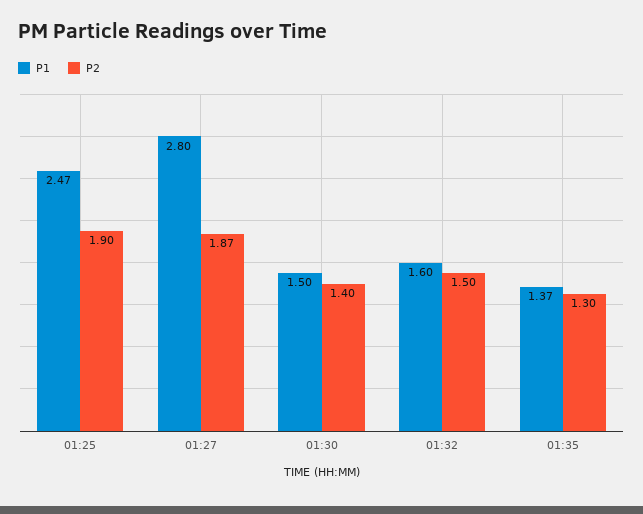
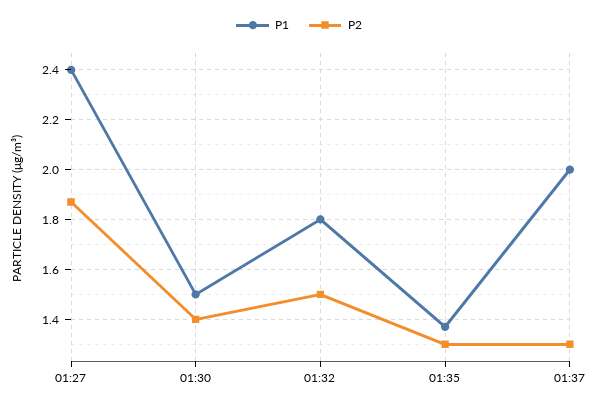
P1, 01:25: 2.47 -> none
P2, 01:25: 1.9 -> none
P1, 01:27: 2.8 -> 2.4
P1, 01:32: 1.6 -> 1.8
P1, 01:37: none -> 2
P2, 01:37: none -> 1.3

